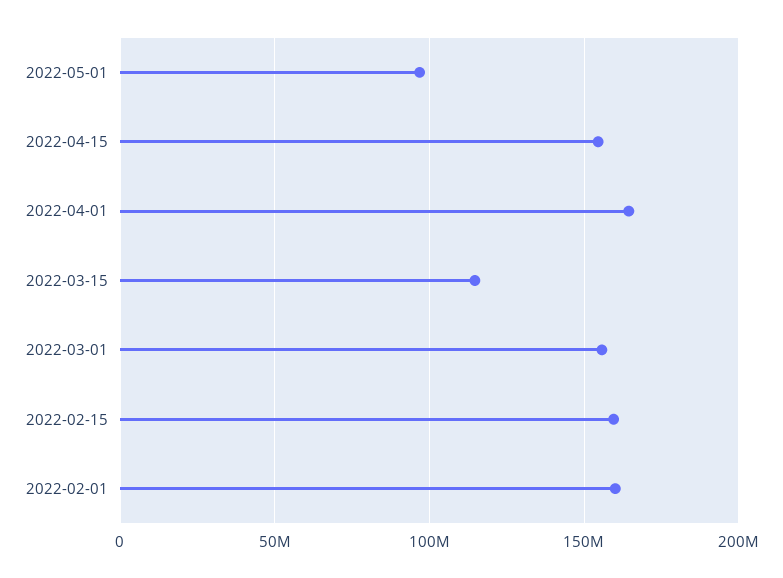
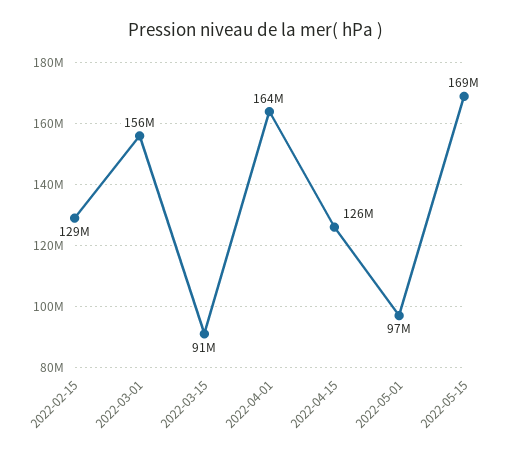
2022-04-15: 155000000 -> 126000000
2022-03-15: 115000000 -> 91000000
2022-02-15: 160000000 -> 129000000
2022-02-01: 160000000 -> none
2022-05-15: none -> 169000000

